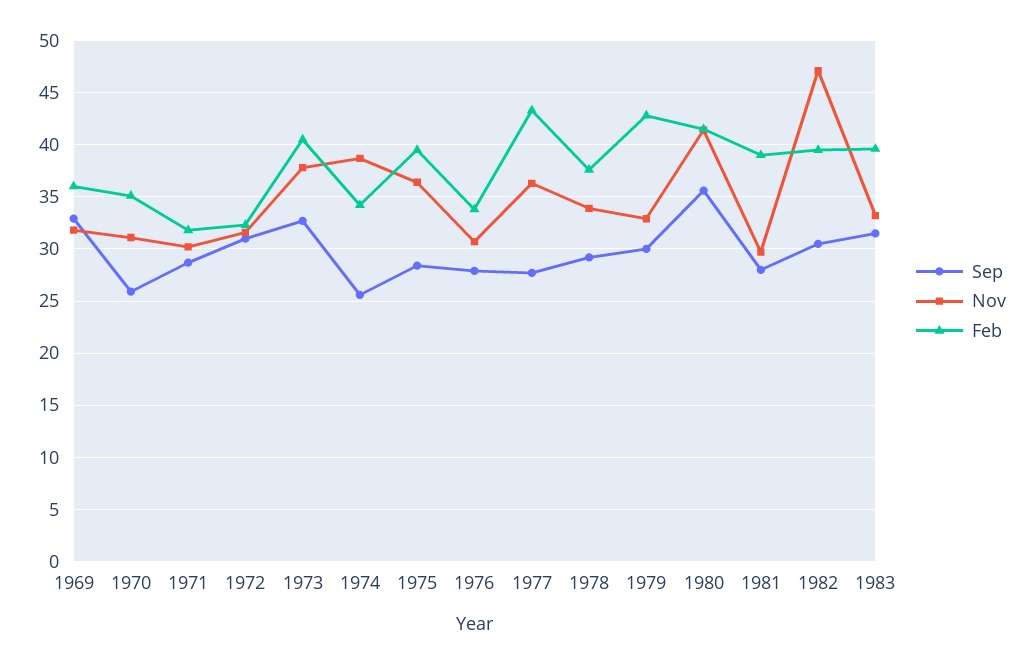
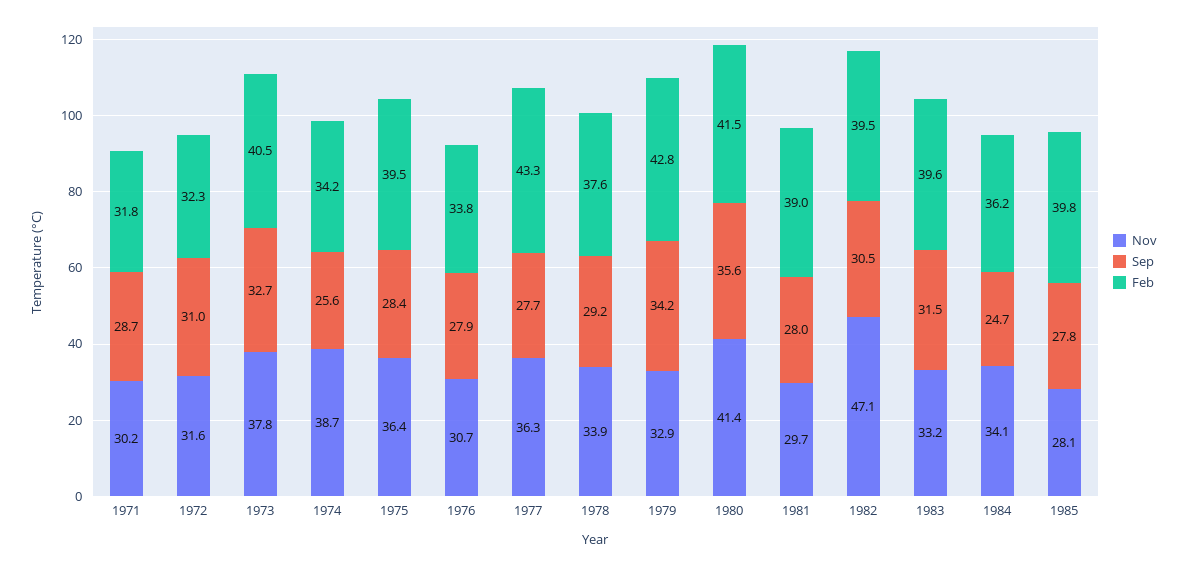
Sep, 1969: 33 -> none
Nov, 1969: 32 -> none
Feb, 1969: 36 -> none
Sep, 1970: 26 -> none
Nov, 1970: 31 -> none
Feb, 1970: 35 -> none
Sep, 1979: 30 -> 34.2
Nov, 1984: none -> 34.1
Sep, 1984: none -> 24.7
Feb, 1984: none -> 36.2
Nov, 1985: none -> 28.1
Sep, 1985: none -> 27.8
Feb, 1985: none -> 39.8

